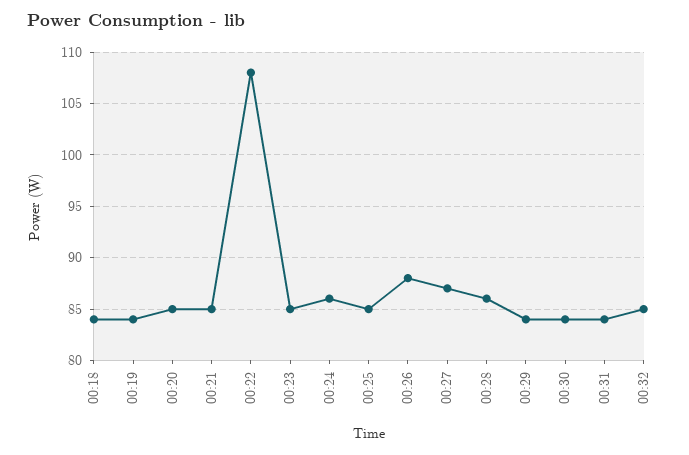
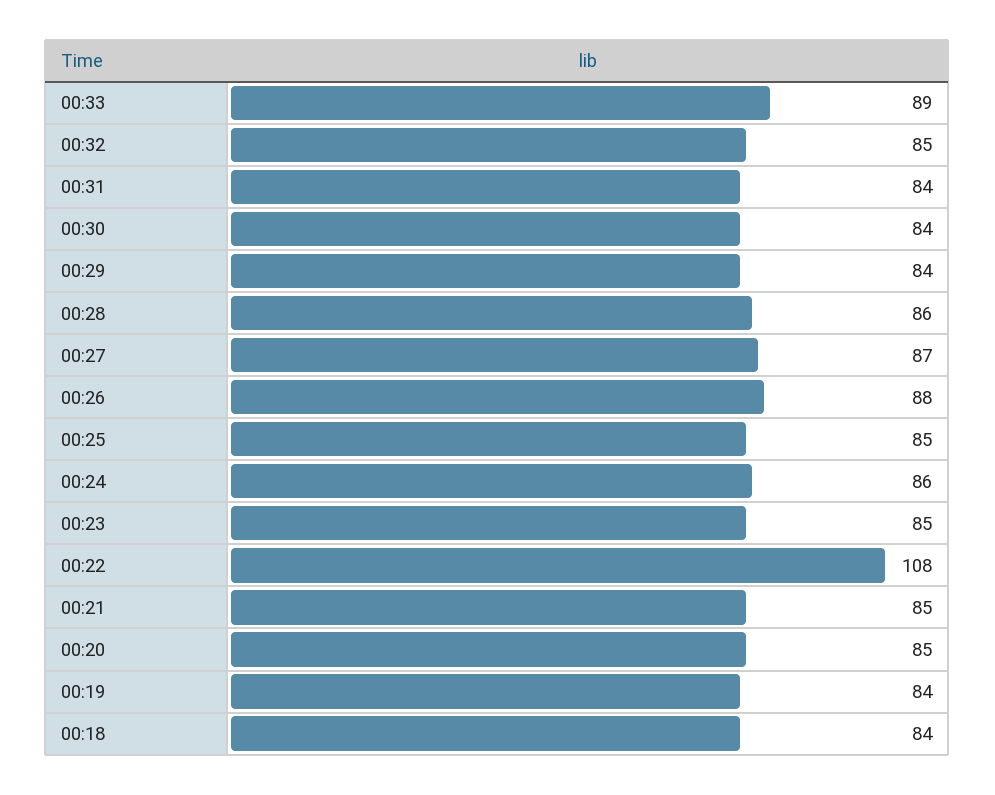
00:33: none -> 89

